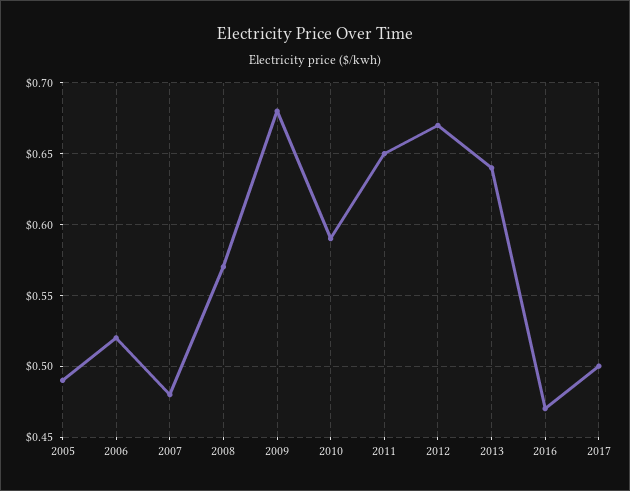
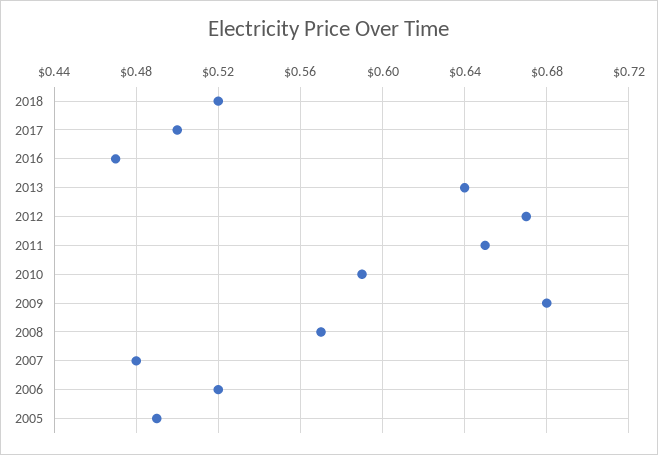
2018: none -> 0.52

